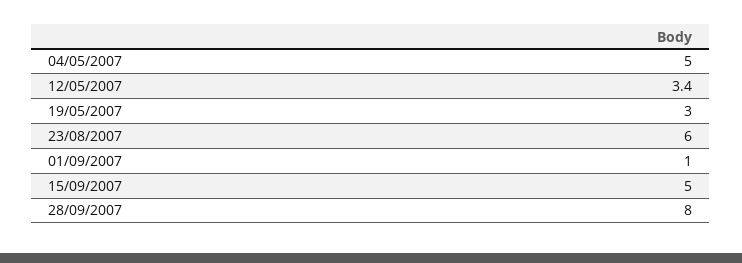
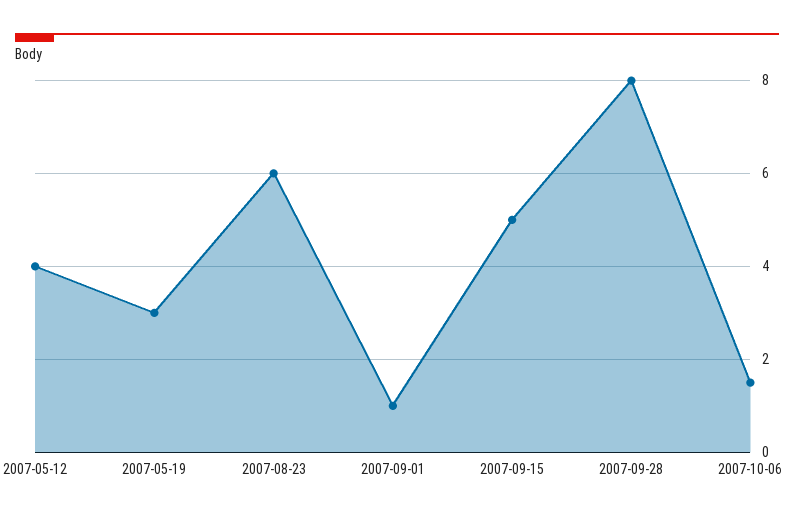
04/05/2007: 5 -> none
12/05/2007: 3.4 -> 4
2007-10-06: none -> 1.5

